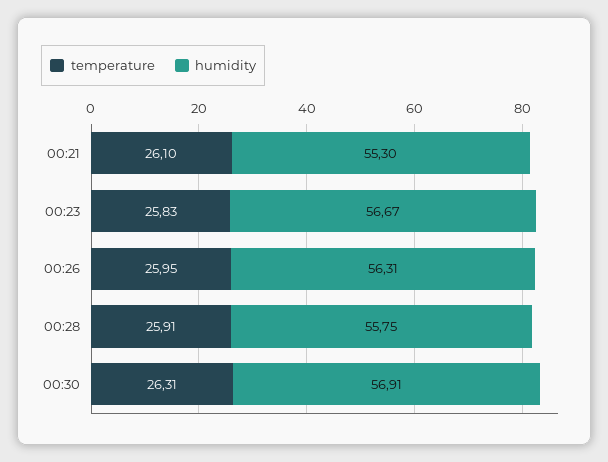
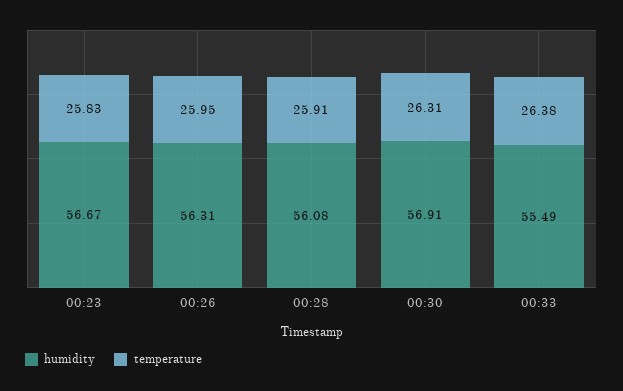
temperature, 00:21: 26.1 -> none
humidity, 00:21: 55.3 -> none
humidity, 00:28: 55.75 -> 56.08
humidity, 00:33: none -> 55.49
temperature, 00:33: none -> 26.38

